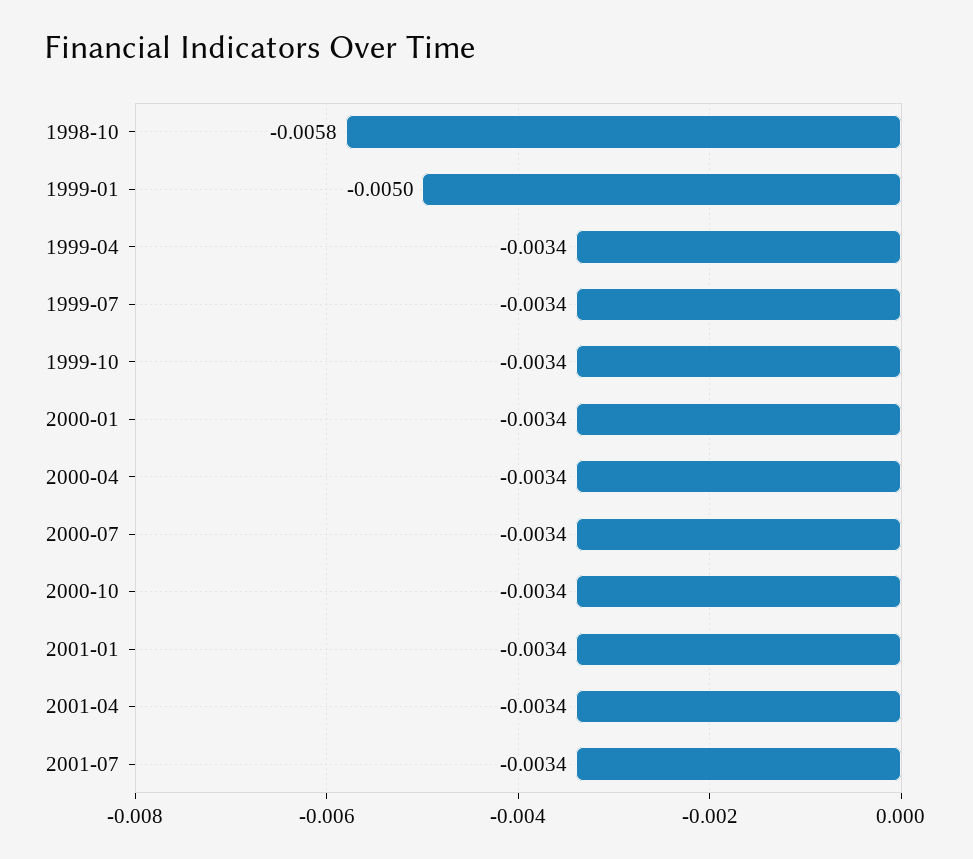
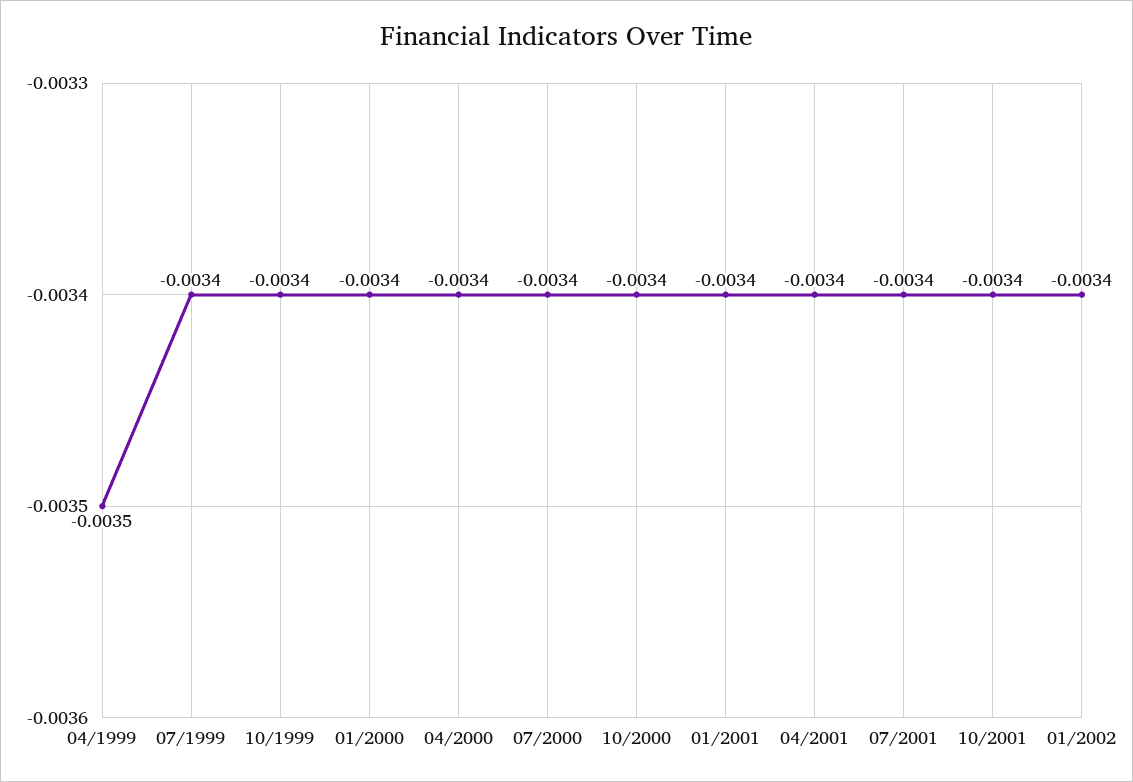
1998-10: -0.0058 -> none
1999-01: -0.005 -> none
1999-04: -0.0034 -> -0.0035
10/2001: none -> -0.0034
01/2002: none -> -0.0034

